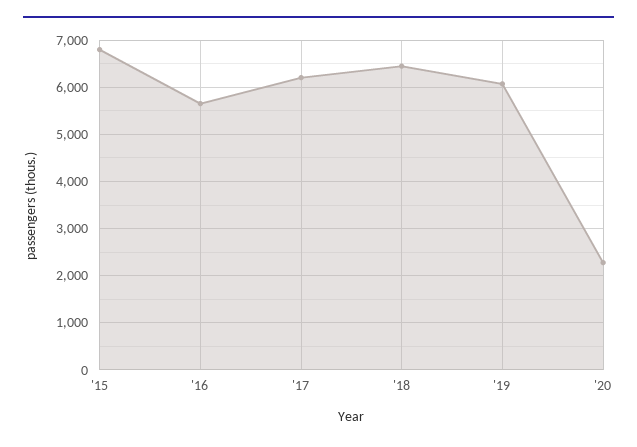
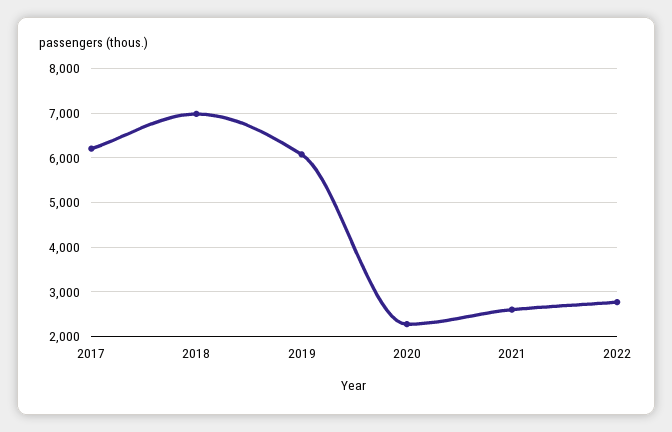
'15: 6800 -> none
'16: 5600 -> none
'18: 6400 -> 7000
2021: none -> 2600
2022: none -> 2800

